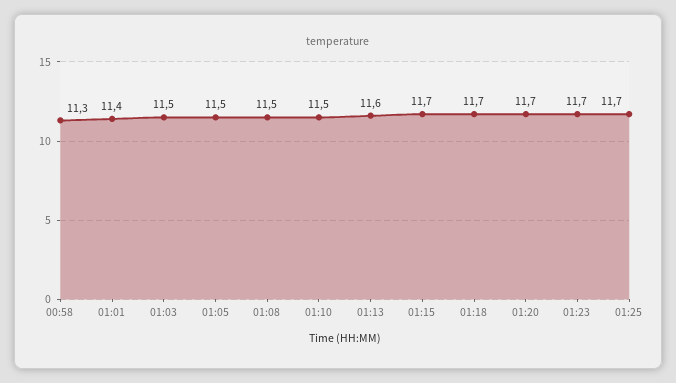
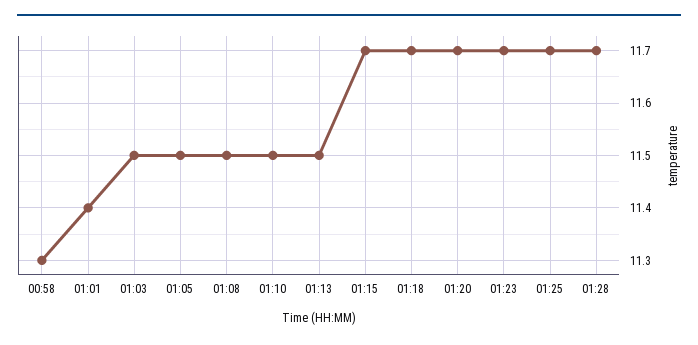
01:13: 11.6 -> 11.5
01:28: none -> 11.7

